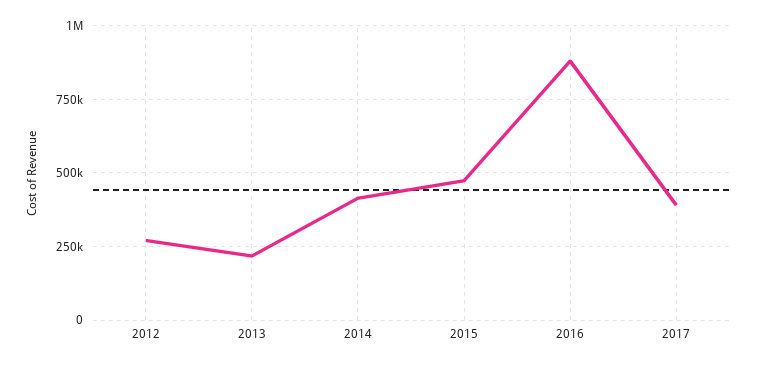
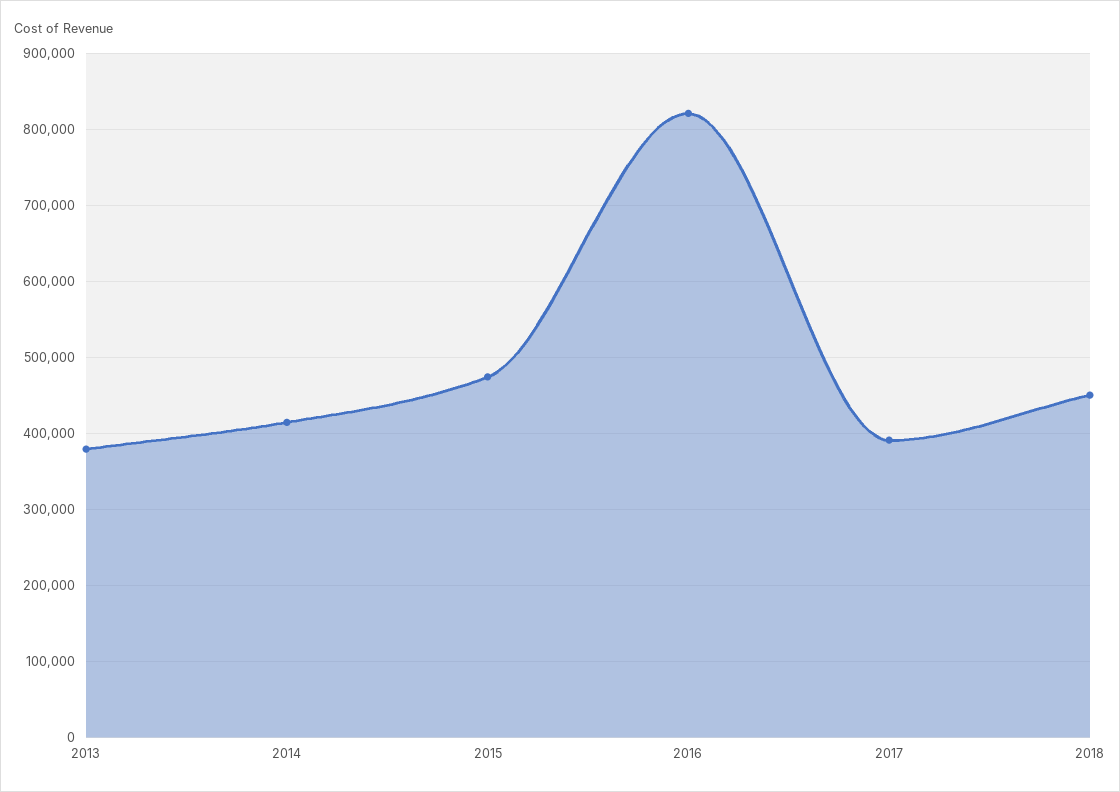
2012: 275000 -> none
2013: 225000 -> 380000
2016: 875000 -> 820000
2018: none -> 450000

